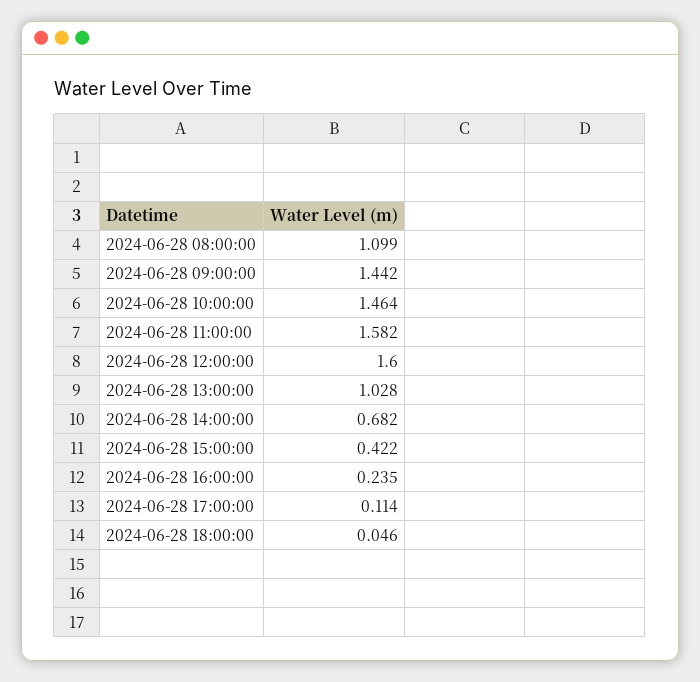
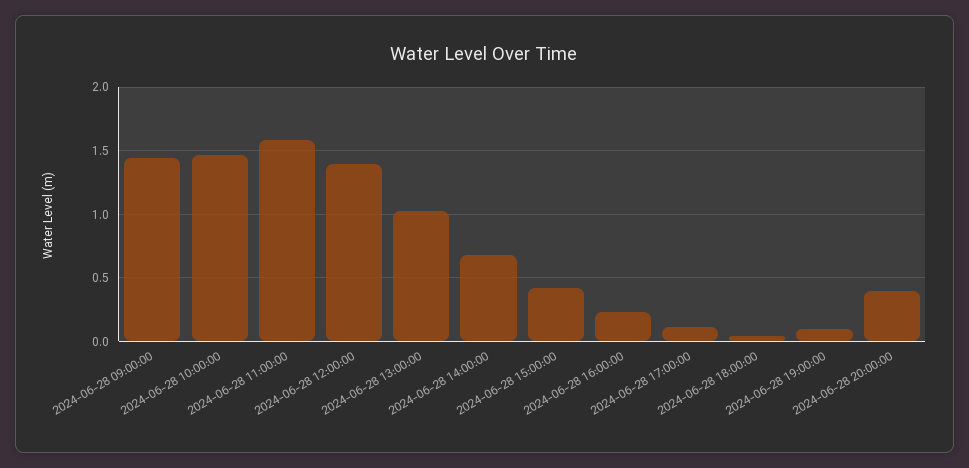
2024-06-28 08:00:00: 1.099 -> none
2024-06-28 12:00:00: 1.6 -> 1.4
2024-06-28 19:00:00: none -> 0.1
2024-06-28 20:00:00: none -> 0.4

